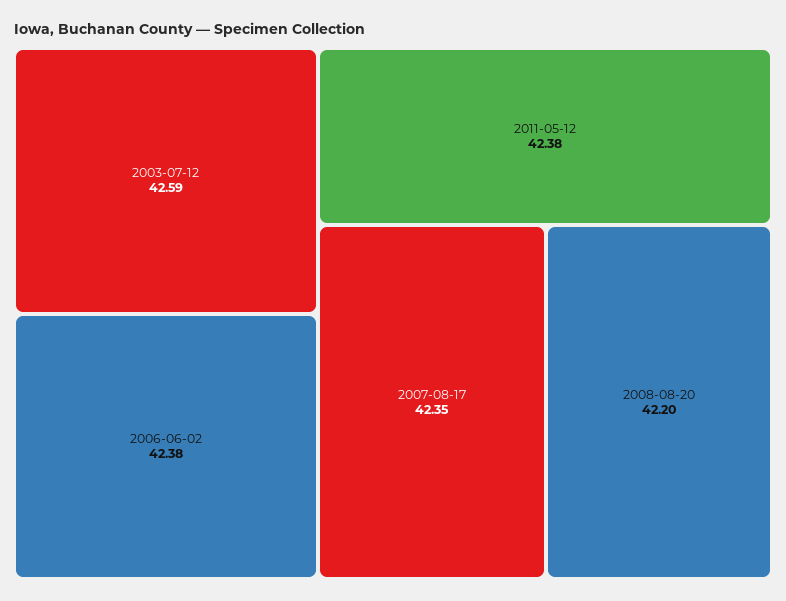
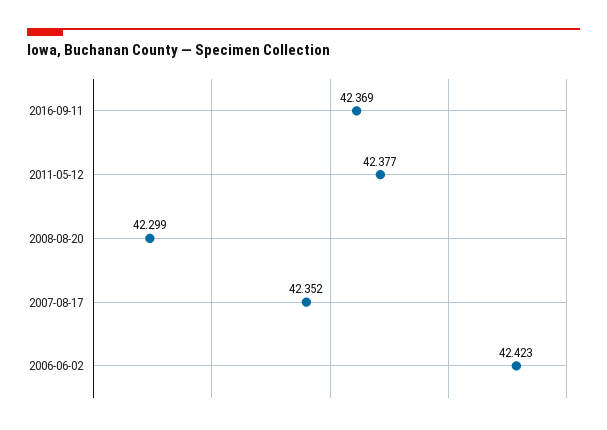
2003-07-12: 42.59 -> none
2006-06-02: 42.38 -> 42.423
2008-08-20: 42.2 -> 42.299
2016-09-11: none -> 42.369

